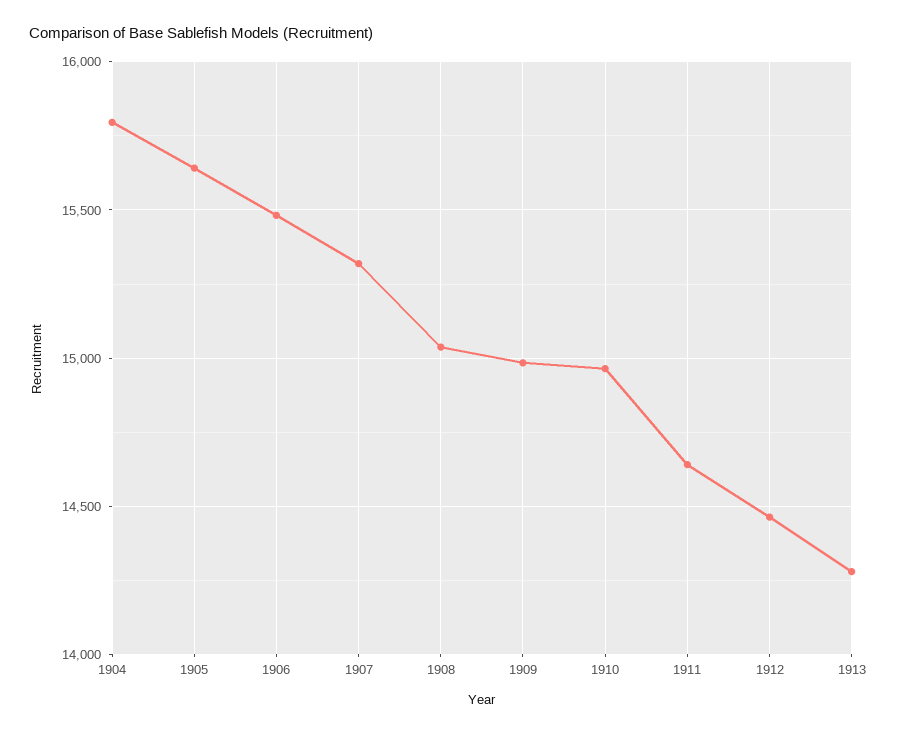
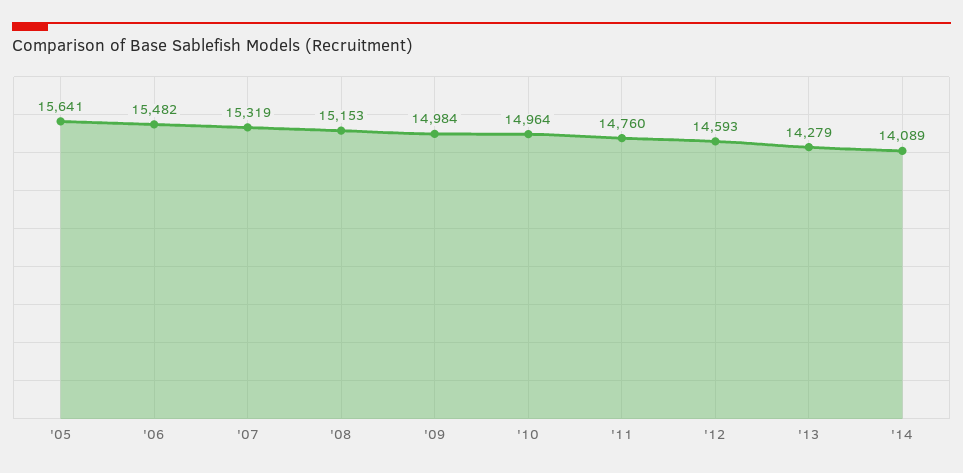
1904: 15800 -> none
1908: 15050 -> 15153
1911: 14650 -> 14760
1912: 14450 -> 14593
'14: none -> 14089

